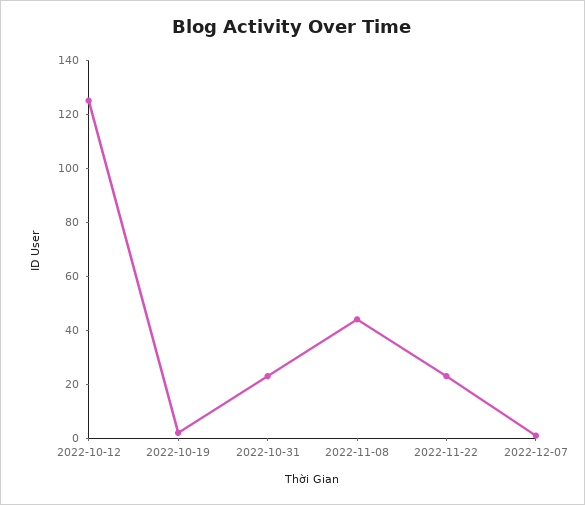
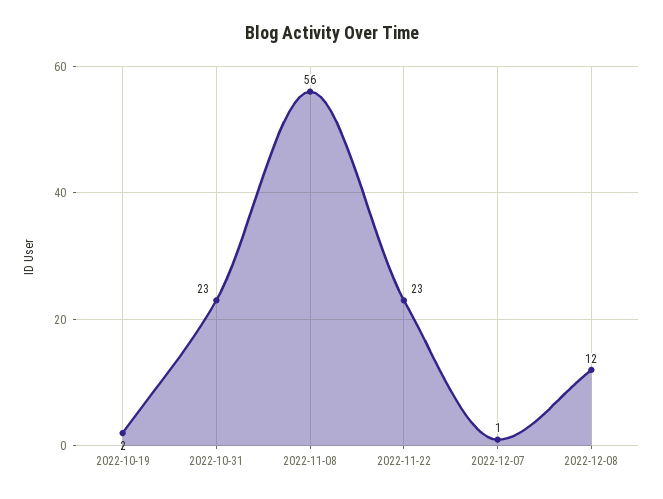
2022-10-12: 125 -> none
2022-11-08: 45 -> 56
2022-12-08: none -> 12

